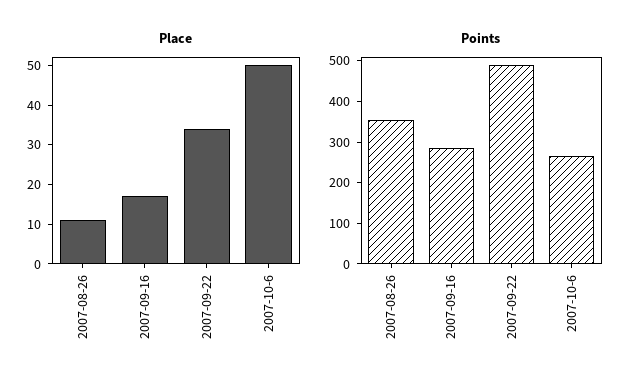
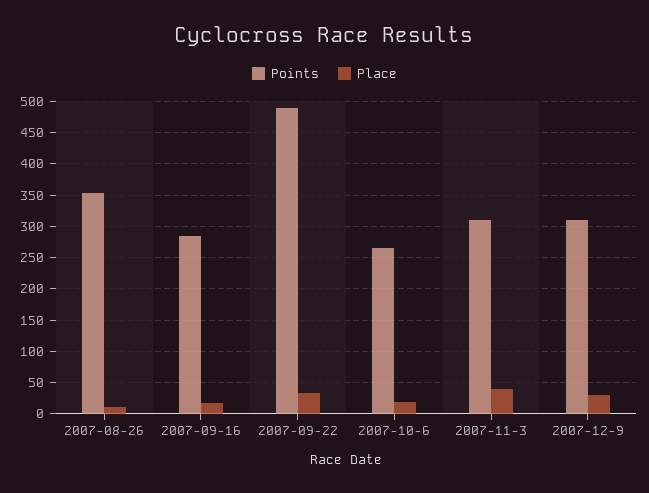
Place, 2007-10-6: 50 -> 20
Points, 2007-11-3: none -> 310
Place, 2007-11-3: none -> 40
Points, 2007-12-9: none -> 310
Place, 2007-12-9: none -> 30

